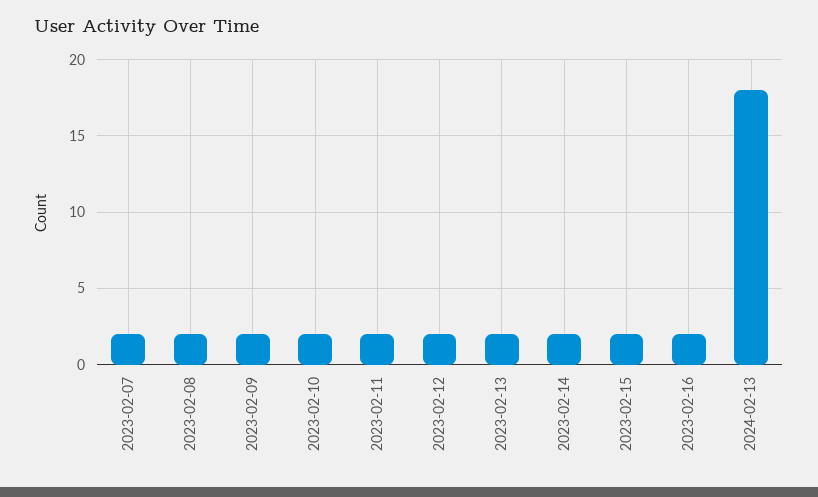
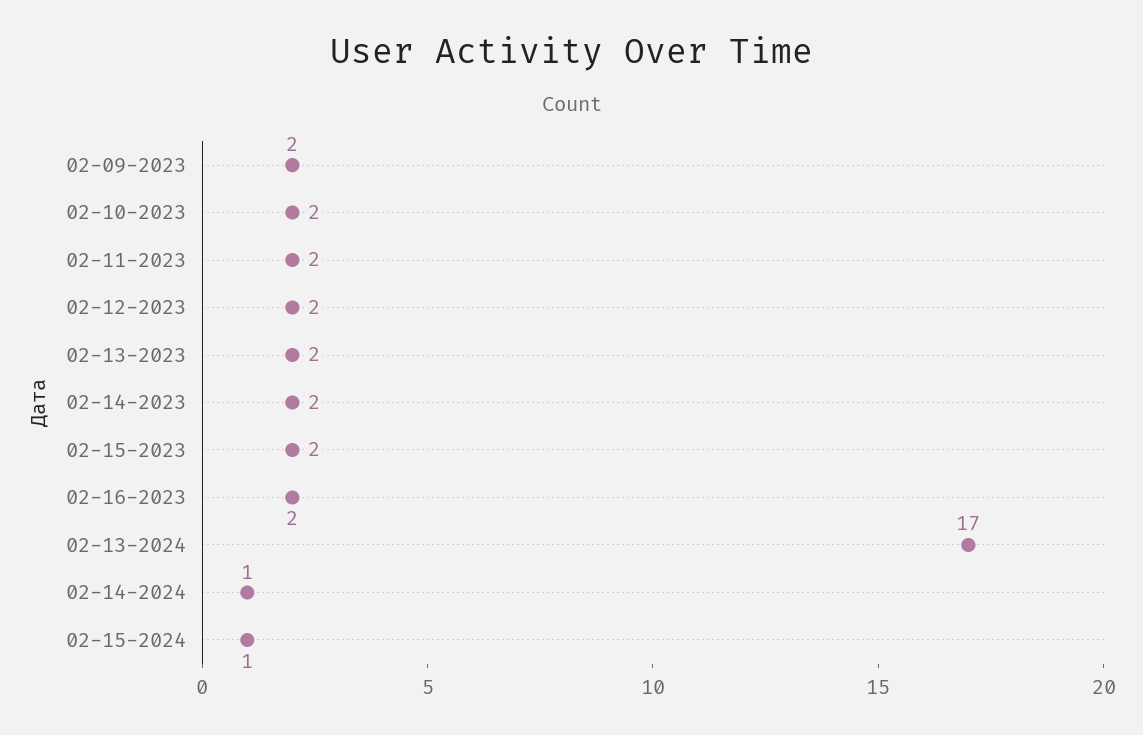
2023-02-07: 2 -> none
2023-02-08: 2 -> none
2024-02-13: 18 -> 17
02-14-2024: none -> 1
02-15-2024: none -> 1

